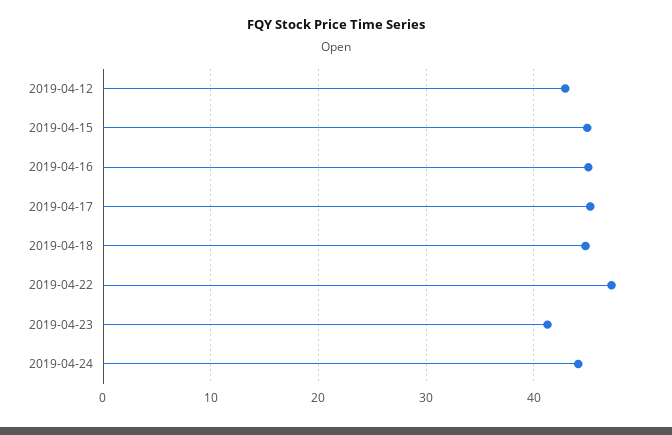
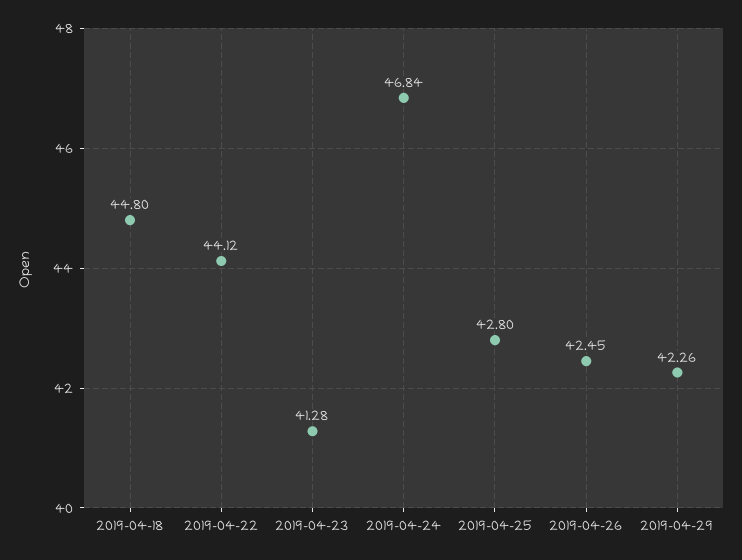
2019-04-12: 43 -> none
2019-04-15: 45 -> none
2019-04-16: 45 -> none
2019-04-17: 45 -> none
2019-04-22: 47 -> 44.12
2019-04-24: 44 -> 46.84
2019-04-25: none -> 42.8
2019-04-26: none -> 42.45
2019-04-29: none -> 42.26

